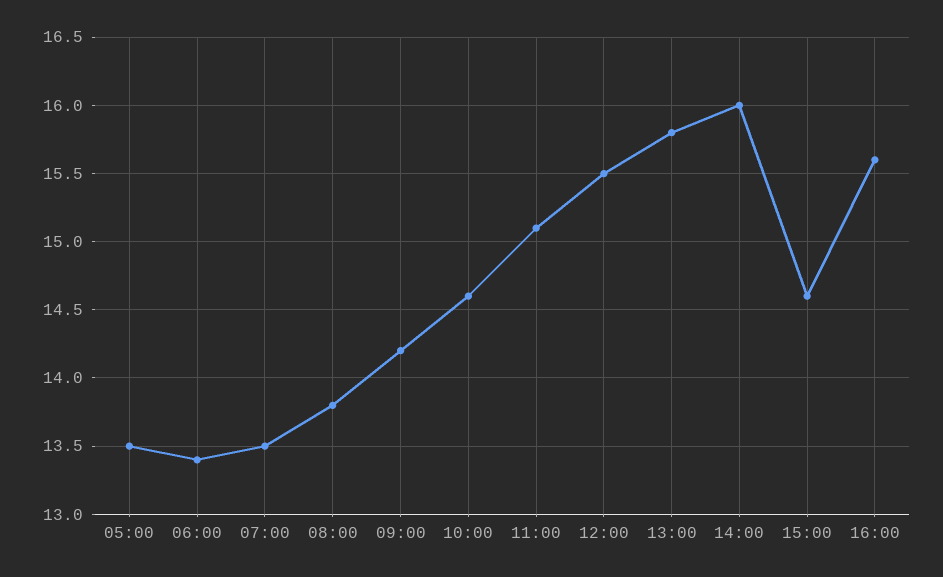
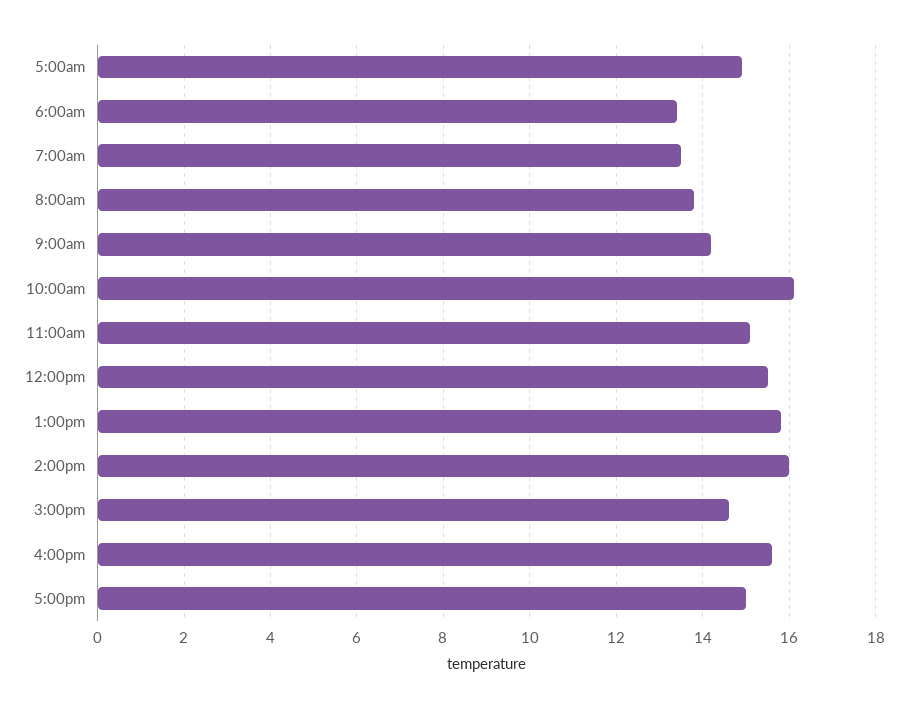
05:00: 13.5 -> 15
10:00: 14.6 -> 16
5:00pm: none -> 15

